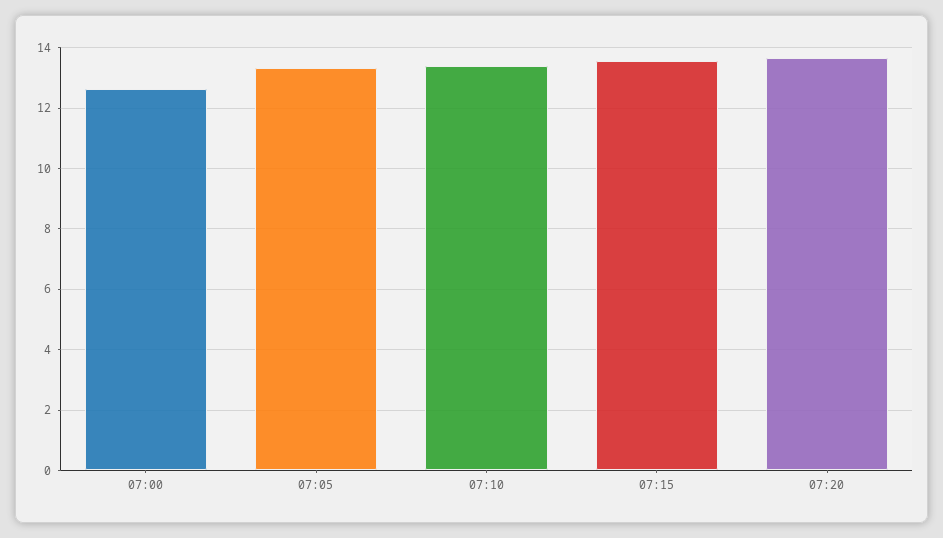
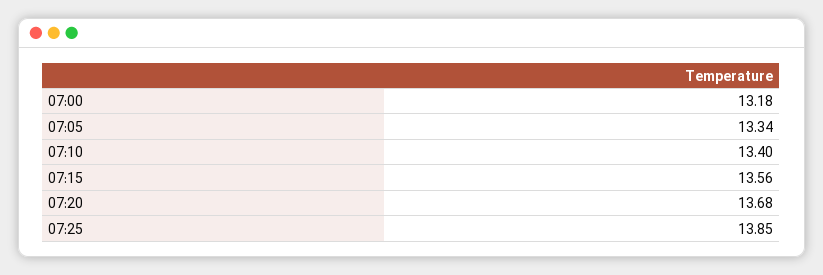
07:00: 12.6 -> 13.18
07:25: none -> 13.85

